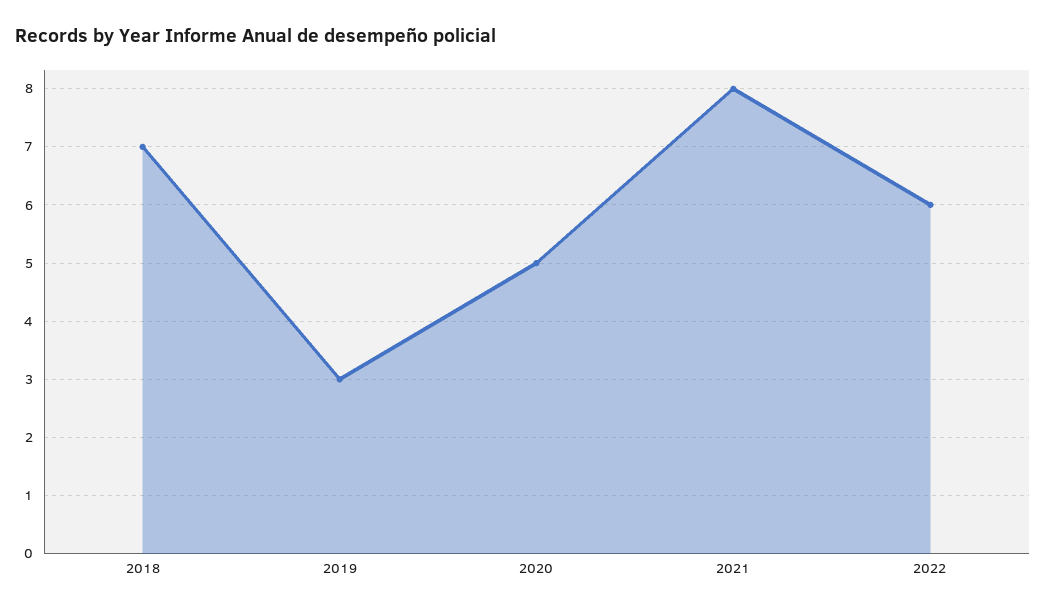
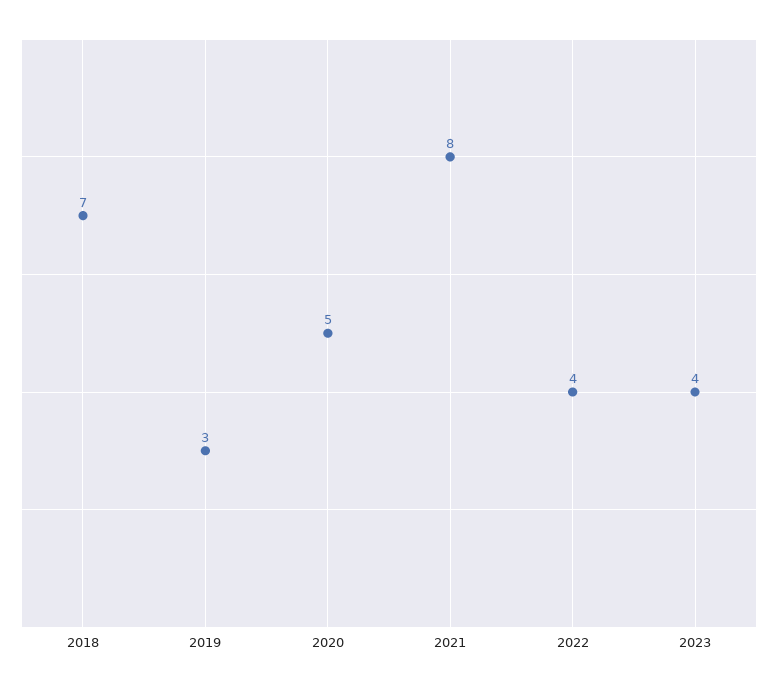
2022: 6 -> 4
2023: none -> 4

